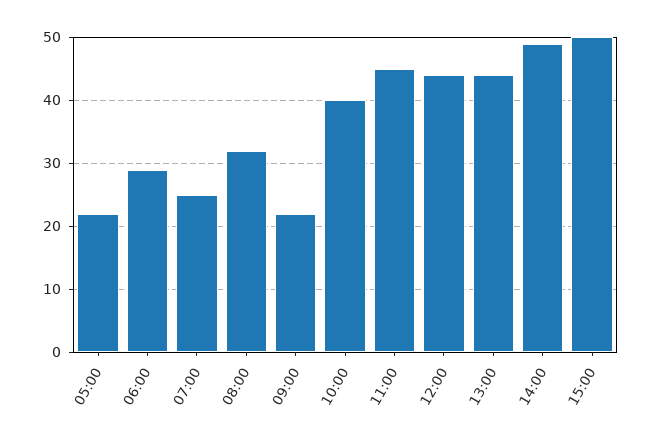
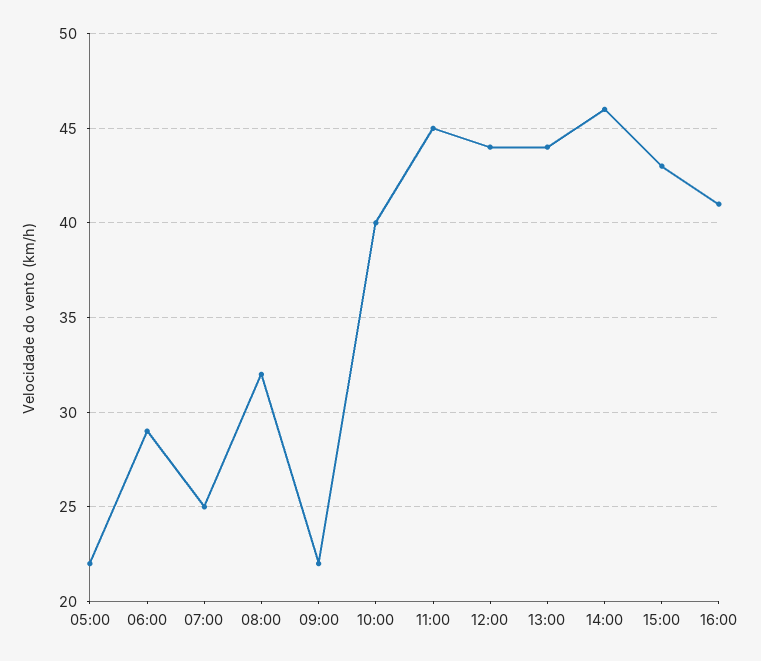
14:00: 49 -> 46
15:00: 50 -> 43
16:00: none -> 41

